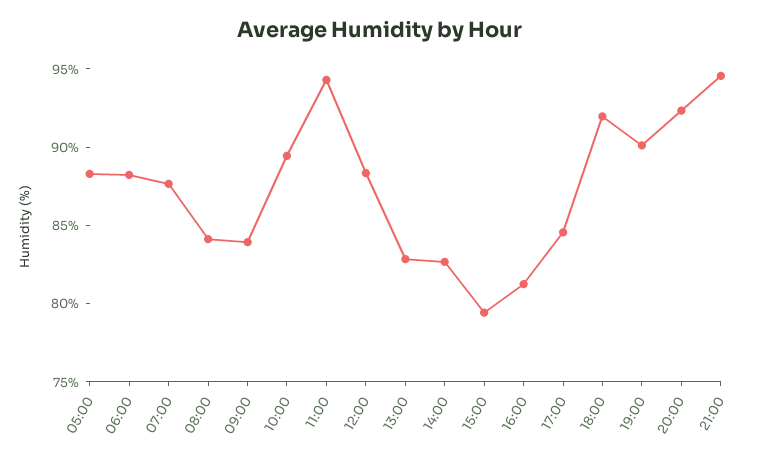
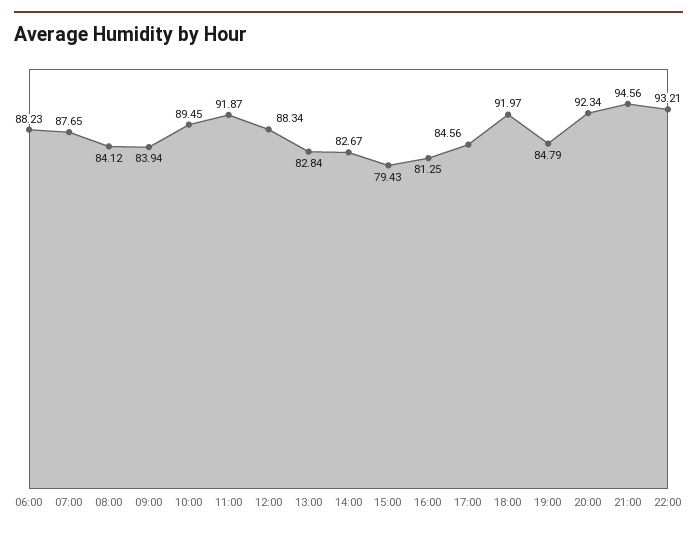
05:00: 88 -> none
11:00: 94 -> 91.87
19:00: 90 -> 84.79
22:00: none -> 93.21

